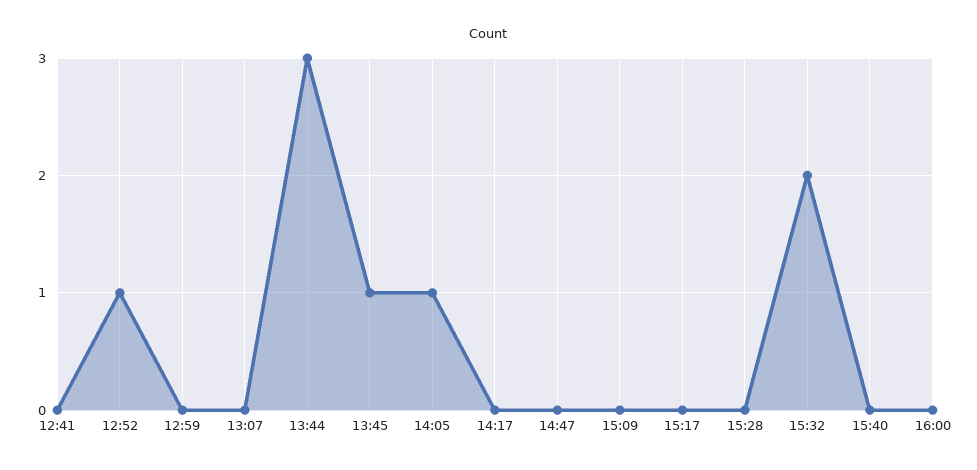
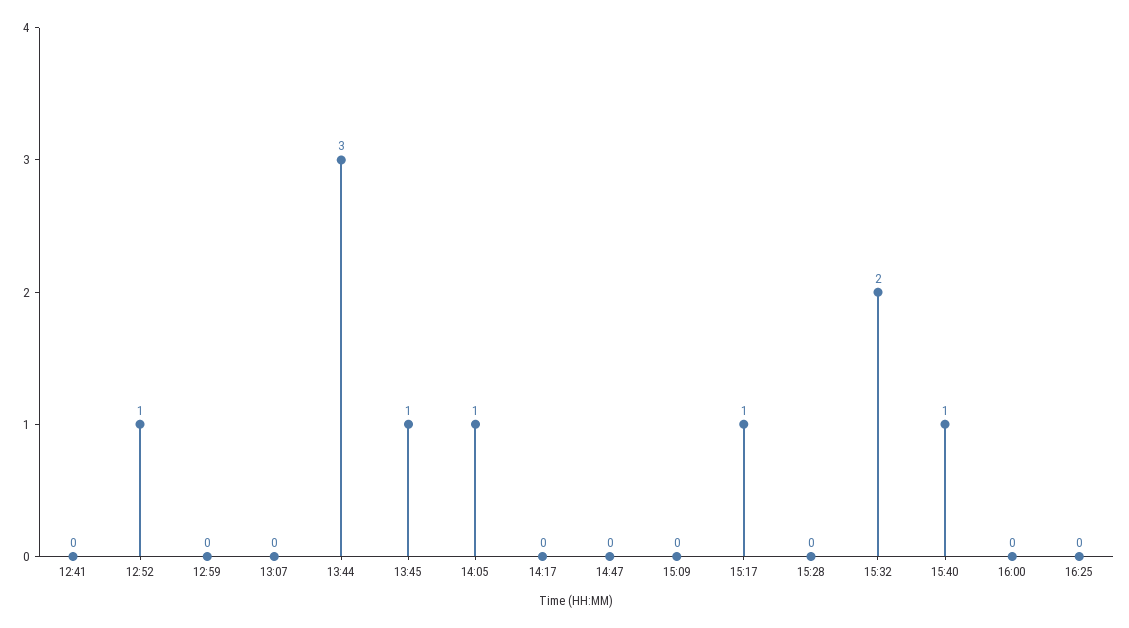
15:17: 0 -> 1
15:40: 0 -> 1
16:25: none -> 0

